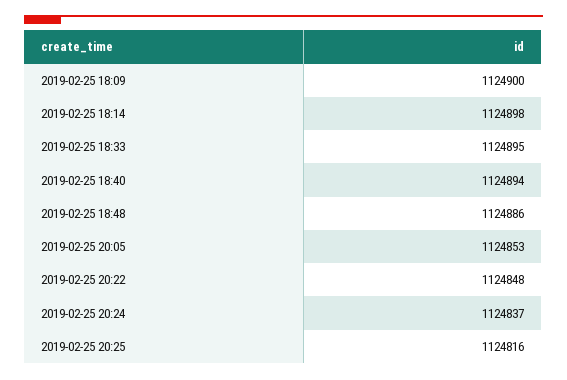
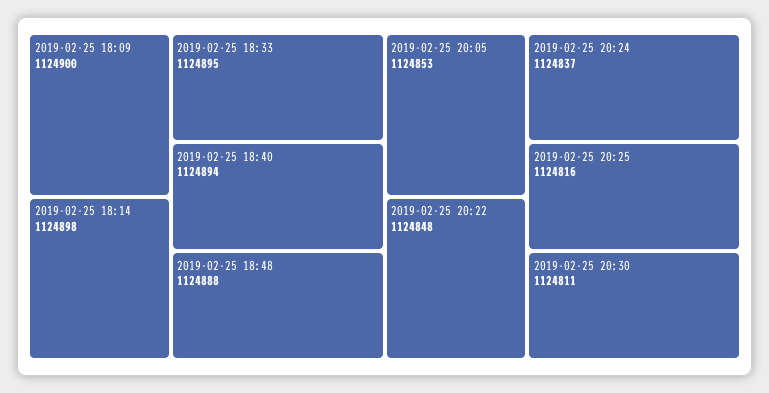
2019-02-25 18:48: 1124886 -> 1124888
2019-02-25 20:30: none -> 1124811

